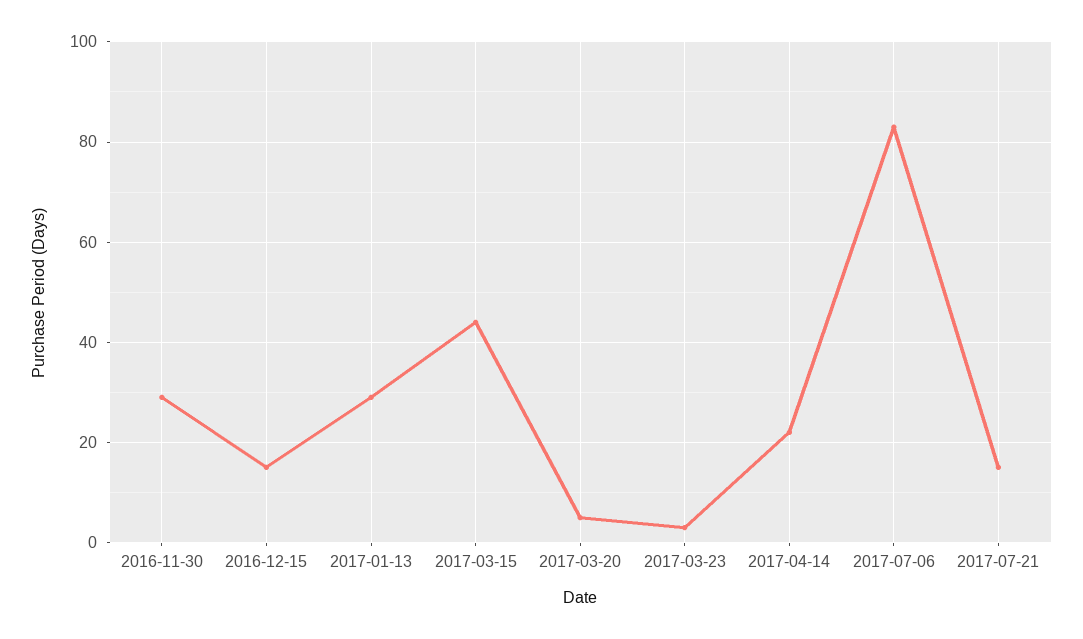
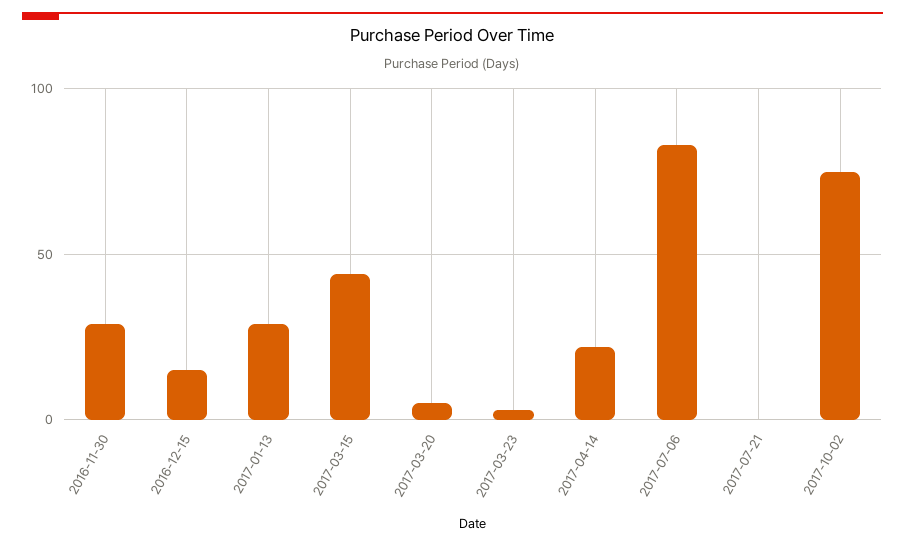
2017-07-21: 15 -> 0
2017-10-02: none -> 75

